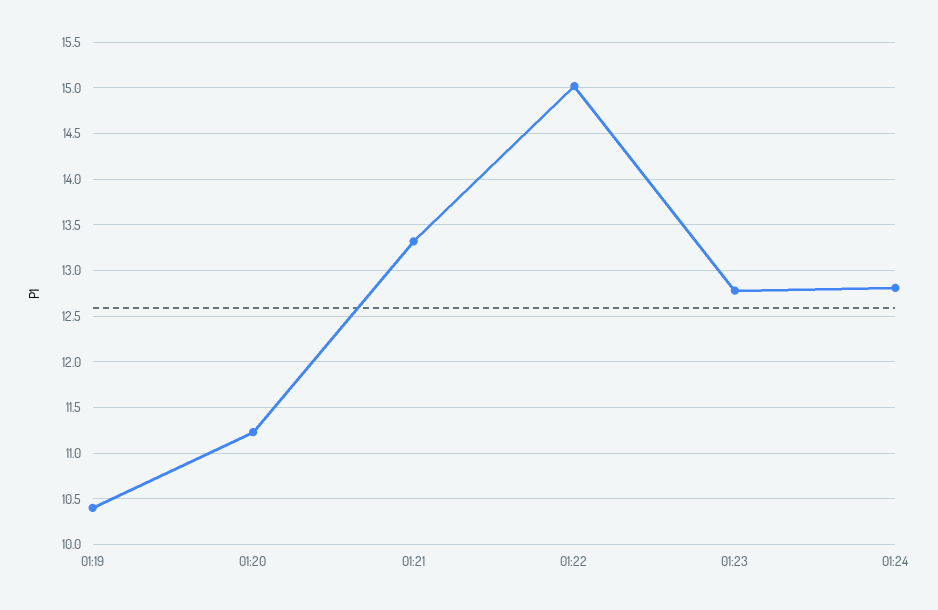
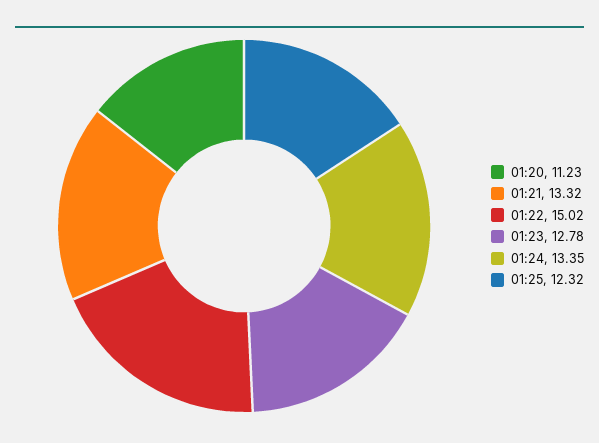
01:19: 10.4 -> none
01:24: 12.8 -> 13.35
01:25: none -> 12.32

